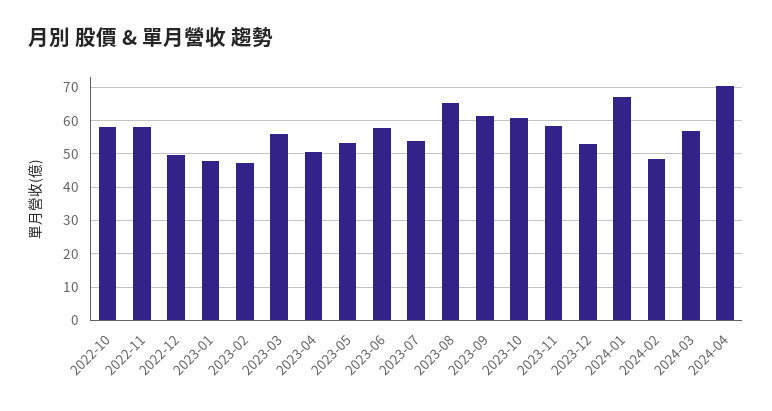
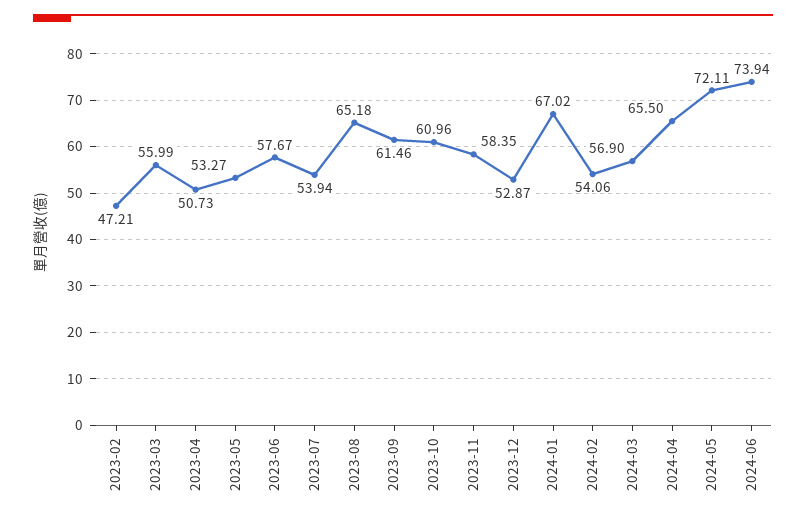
2022-10: 58 -> none
2022-11: 58 -> none
2022-12: 50 -> none
2023-01: 48 -> none
2024-02: 48 -> 54.06
2024-04: 70 -> 65.5
2024-05: none -> 72.11
2024-06: none -> 73.94

